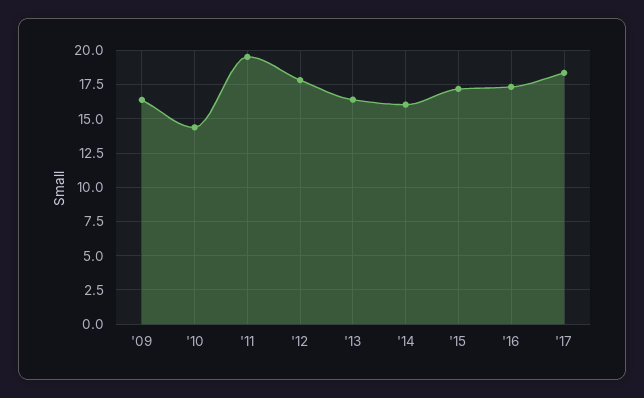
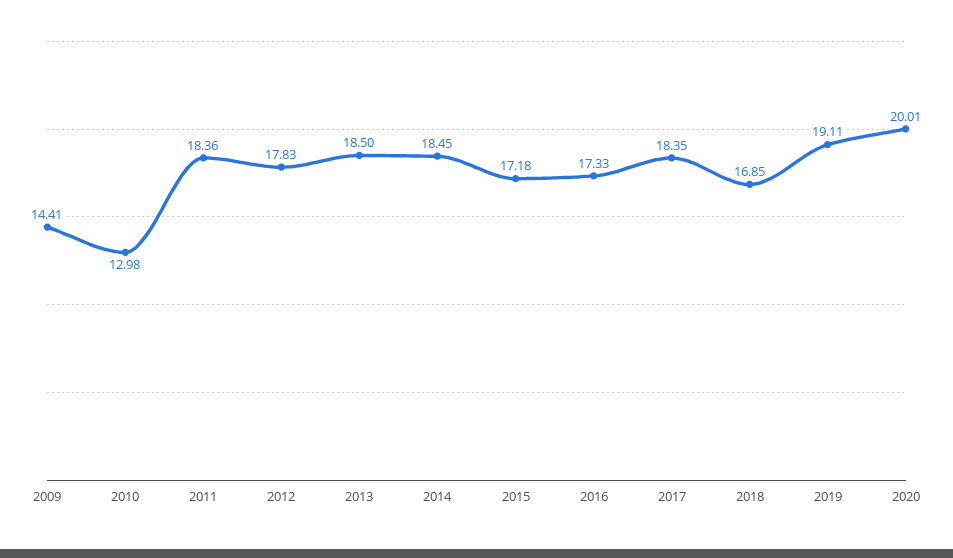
'09: 16.5 -> 14.41
'10: 14.5 -> 12.98
'11: 19.5 -> 18.36
'13: 16.5 -> 18.5
'14: 16 -> 18.45
2018: none -> 16.85
2019: none -> 19.11
2020: none -> 20.01

